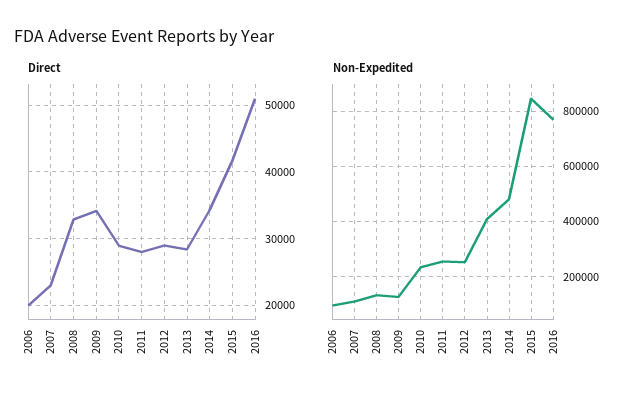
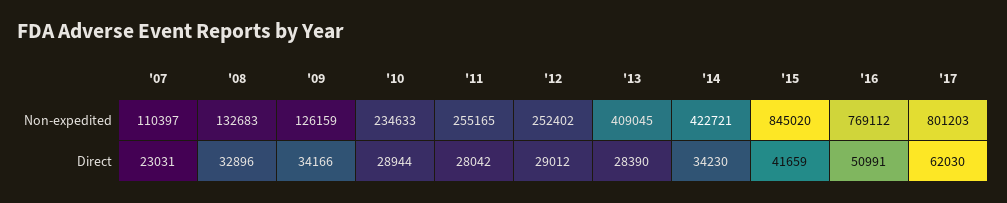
Direct, 2006: 20000 -> none
Non-Expedited, 2006: 100000 -> none
Non-Expedited, 2014: 475000 -> 422721
Non-Expedited, '17: none -> 801203
Direct, '17: none -> 62030

